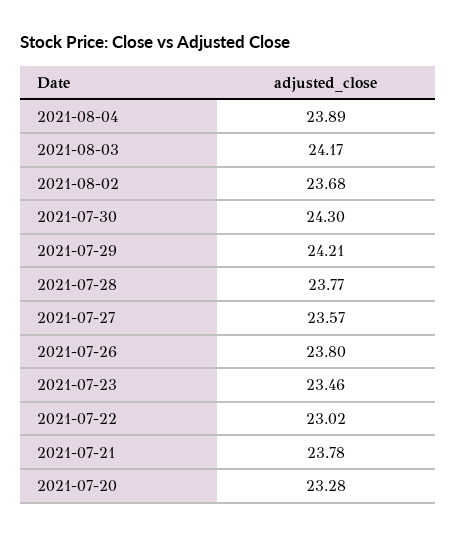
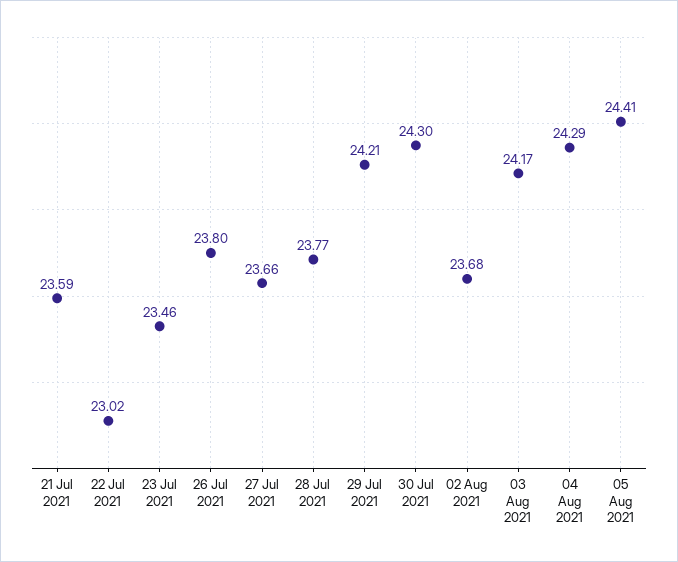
2021-08-04: 23.89 -> 24.29
2021-07-27: 23.57 -> 23.66
2021-07-21: 23.78 -> 23.59
2021-07-20: 23.28 -> none
05 Aug 2021: none -> 24.41

